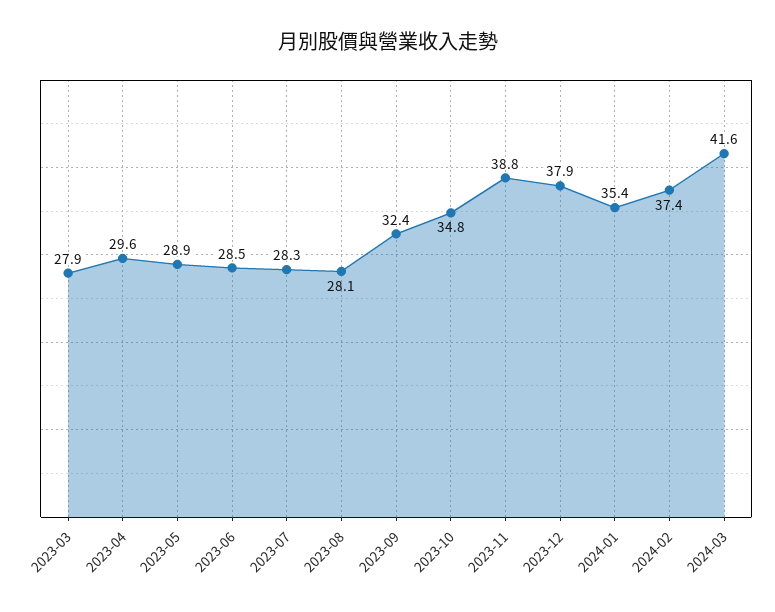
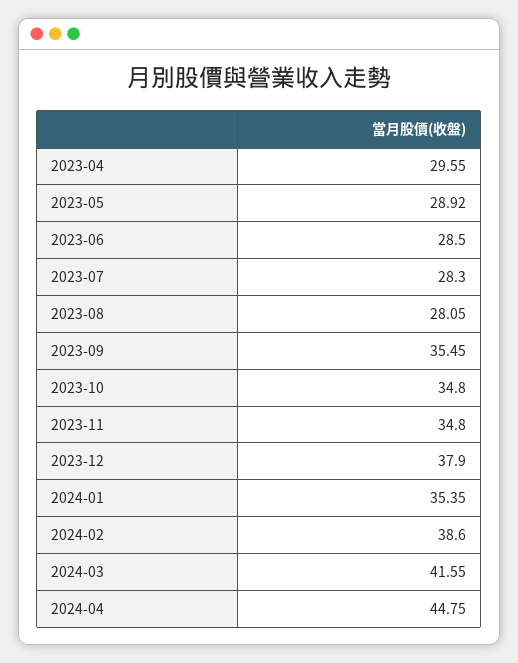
2023-03: 27.9 -> none
2023-09: 32.4 -> 35.45
2023-11: 38.8 -> 34.8
2024-02: 37.4 -> 38.6
2024-04: none -> 44.75

